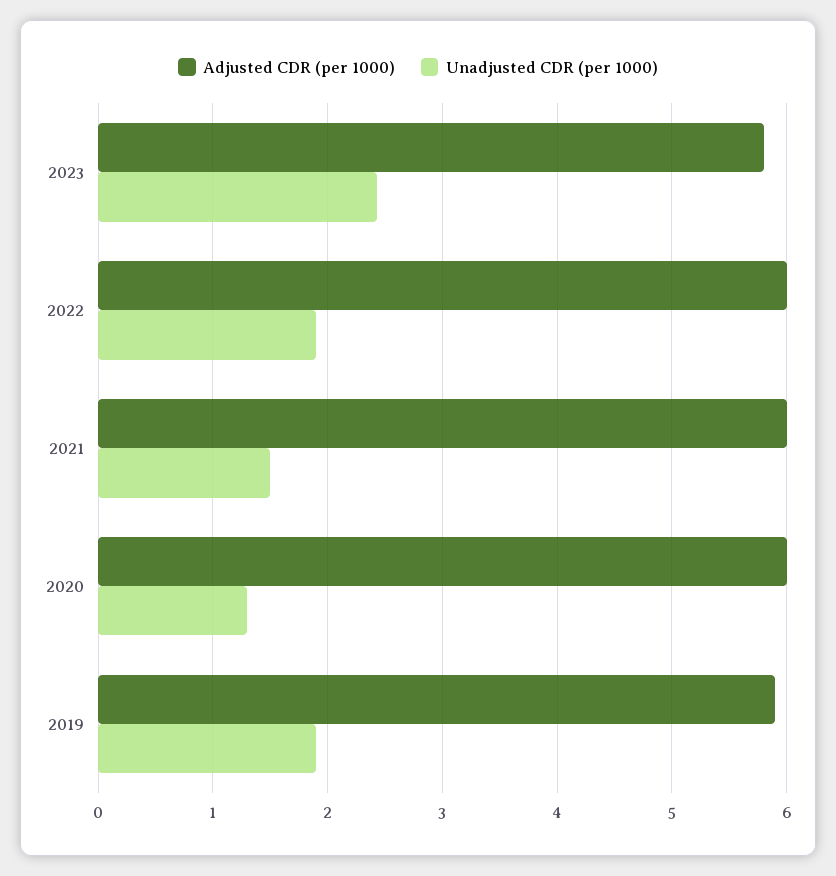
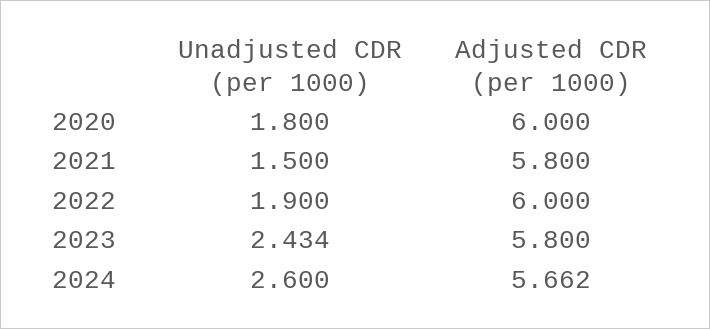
Adjusted CDR (per 1000), 2021: 6 -> 5.8
Unadjusted CDR (per 1000), 2020: 1.3 -> 1.8
Adjusted CDR (per 1000), 2019: 5.9 -> none
Unadjusted CDR (per 1000), 2019: 1.9 -> none
Unadjusted CDR (per 1000), 2024: none -> 2.6
Adjusted CDR (per 1000), 2024: none -> 5.662

